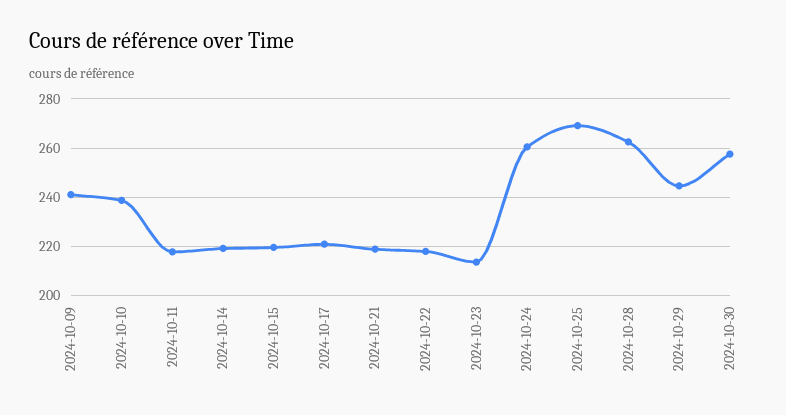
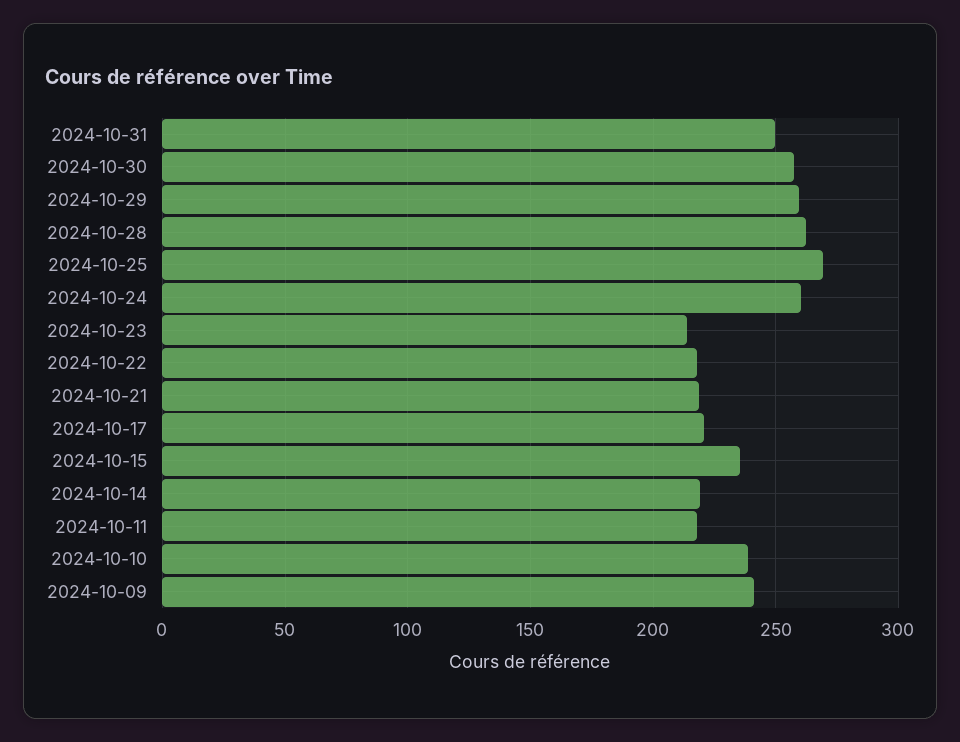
2024-10-15: 220 -> 235
2024-10-29: 245 -> 260
2024-10-31: none -> 250

